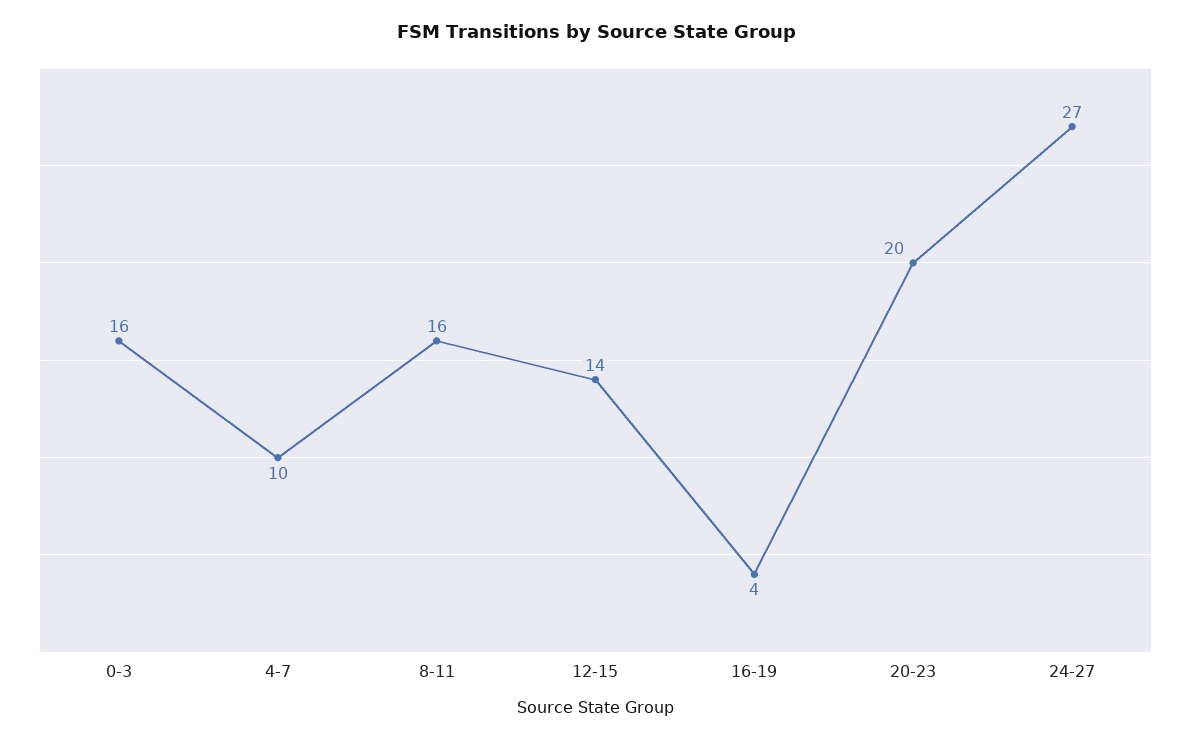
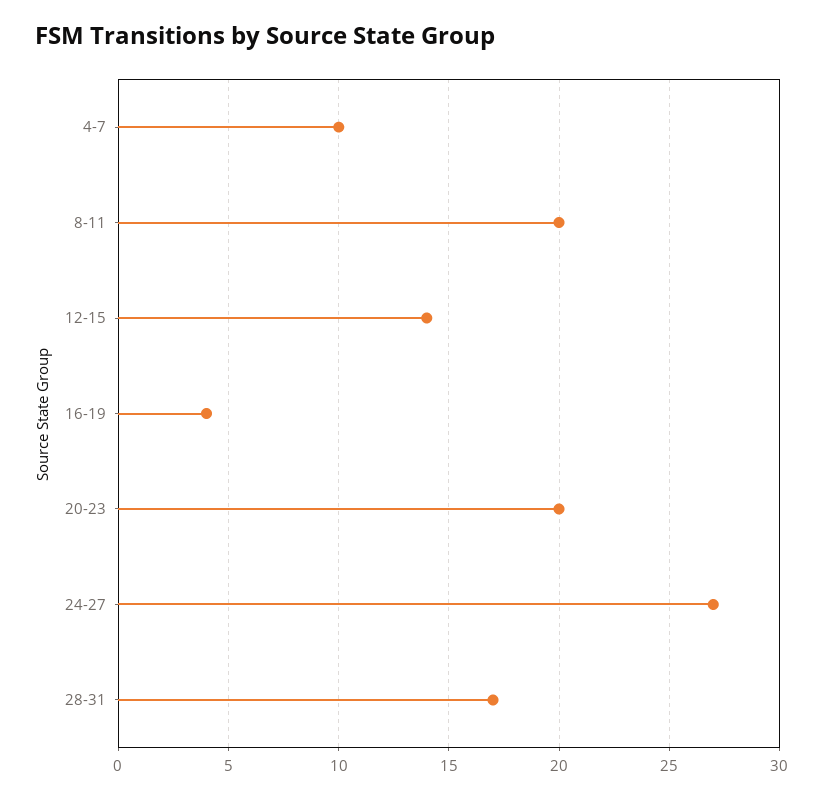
0-3: 16 -> none
8-11: 16 -> 20
28-31: none -> 17

